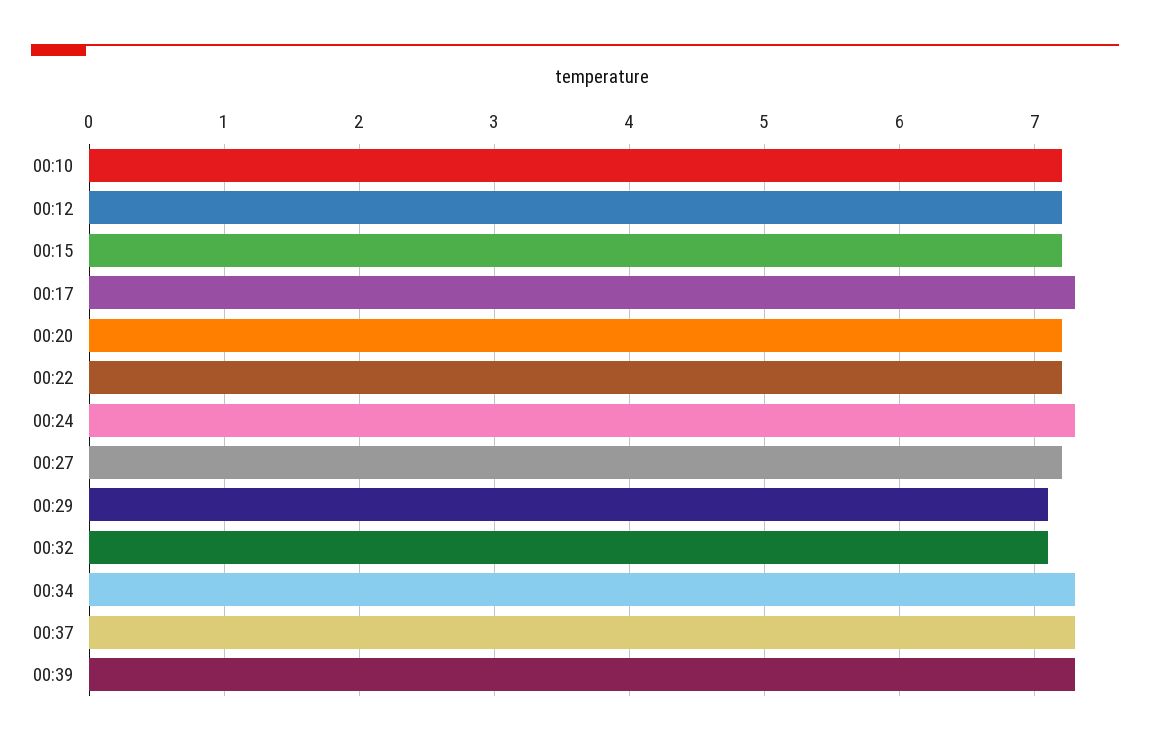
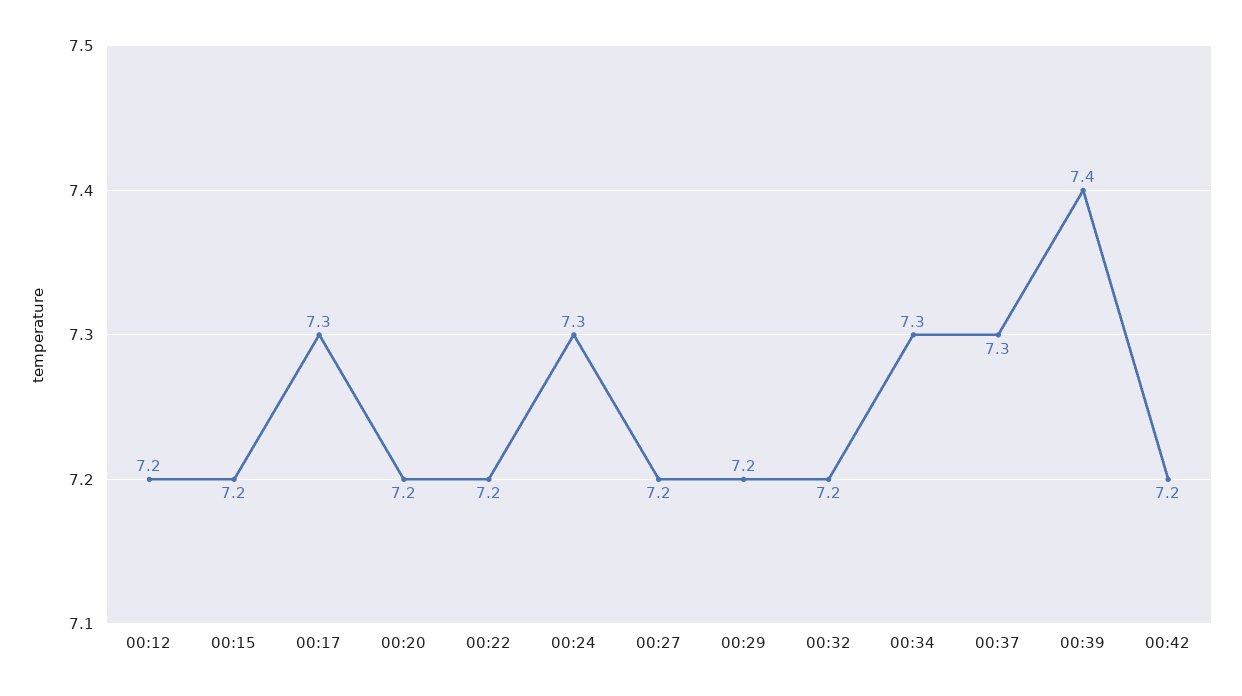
00:10: 7.2 -> none
00:29: 7.1 -> 7.2
00:32: 7.1 -> 7.2
00:39: 7.3 -> 7.4
00:42: none -> 7.2

